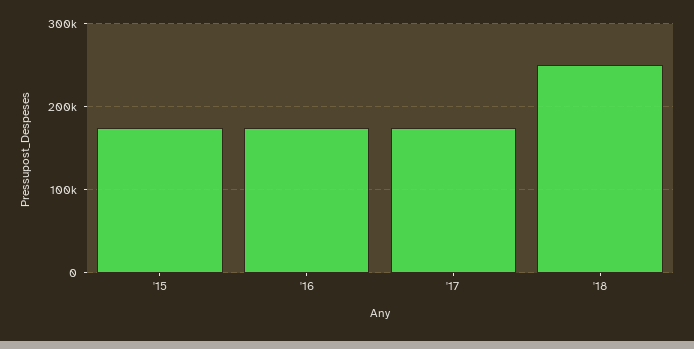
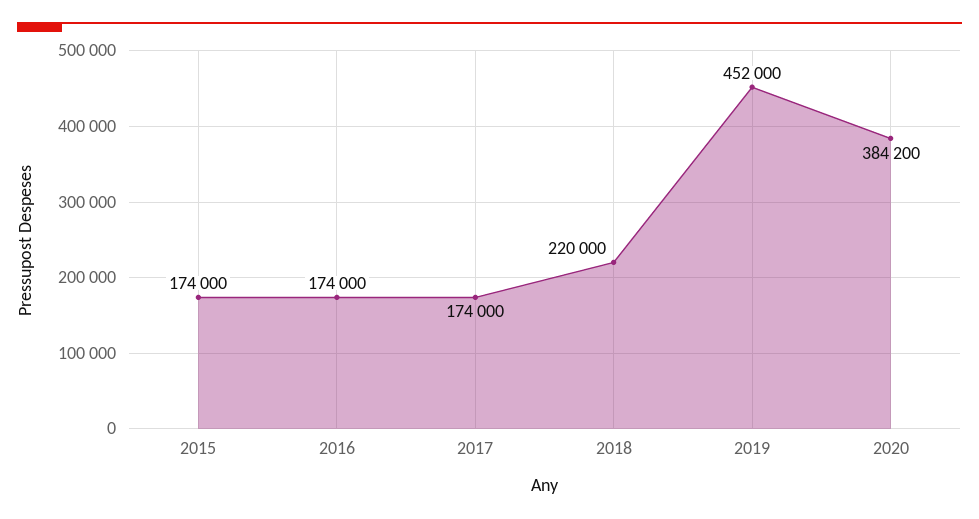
'18: 250000 -> 220000
2019: none -> 452000
2020: none -> 384200

